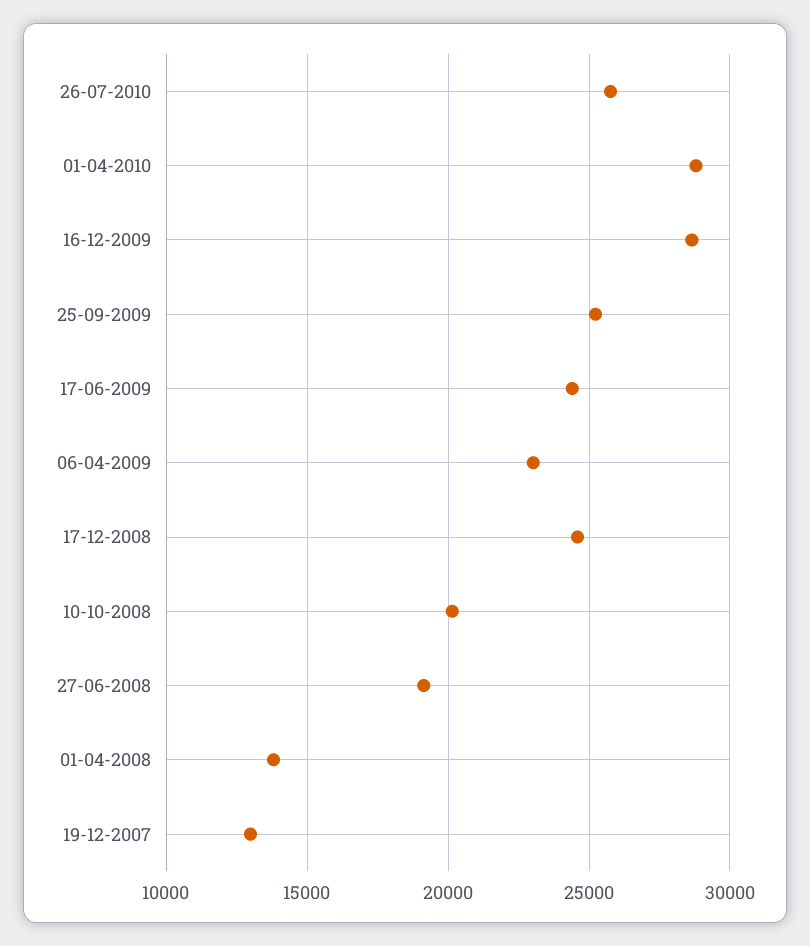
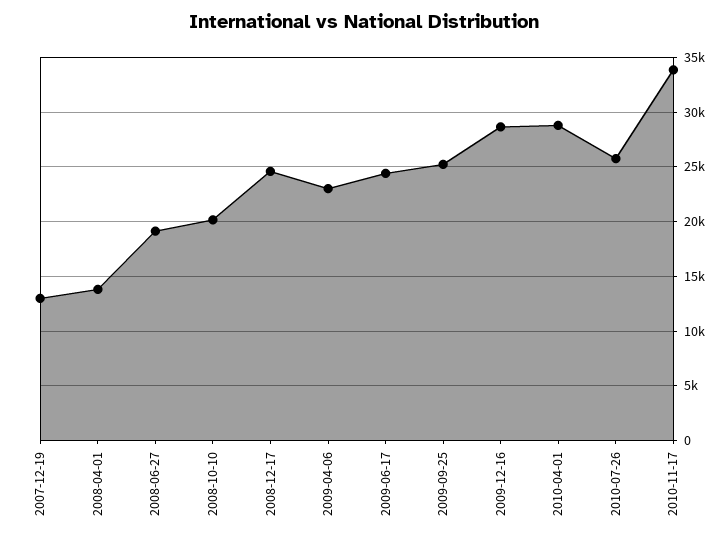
2010-11-17: none -> 34000

